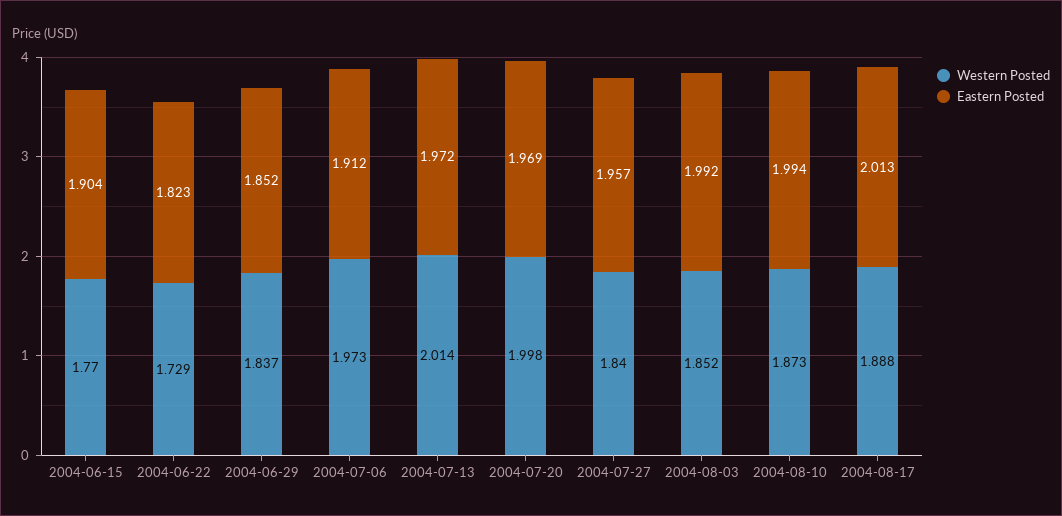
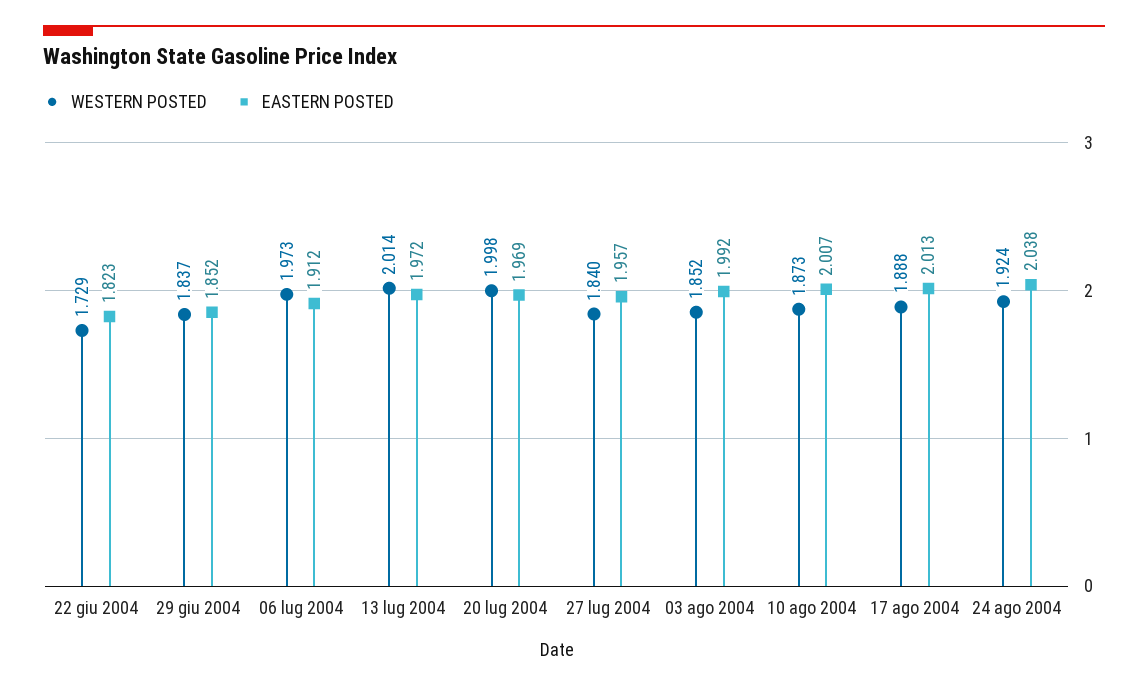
Western Posted, 2004-06-15: 1.77 -> none
Eastern Posted, 2004-06-15: 1.904 -> none
Eastern Posted, 2004-08-10: 1.994 -> 2.007
Western Posted, 24 ago 2004: none -> 1.924
Eastern Posted, 24 ago 2004: none -> 2.038

